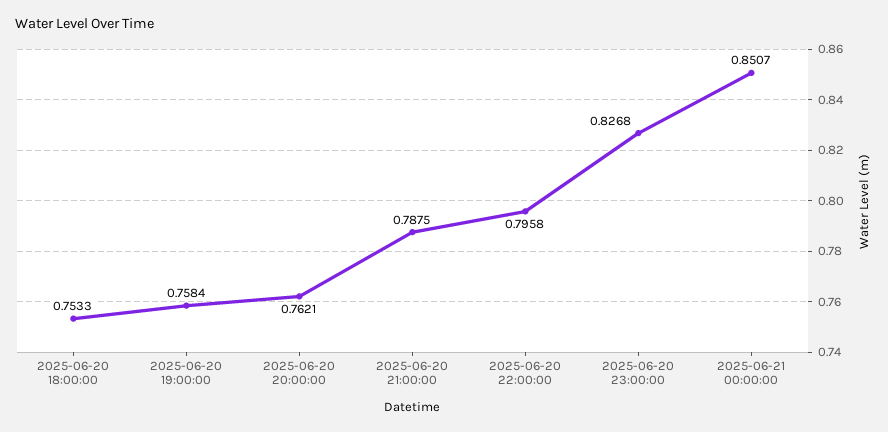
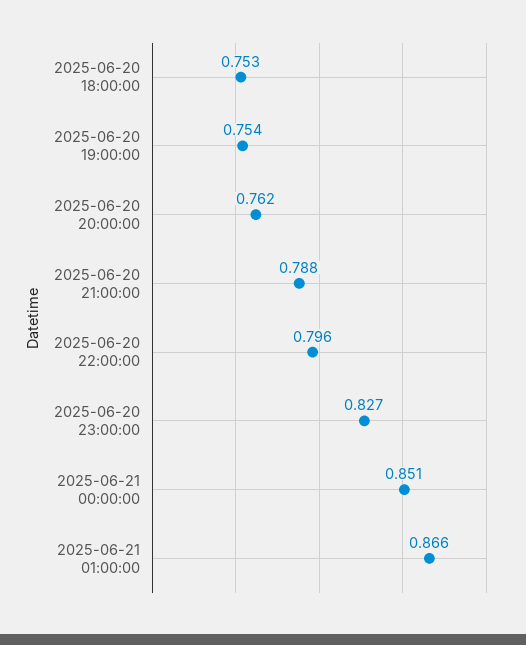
2025-06-20 19:00:00: 0.7584 -> 0.754
2025-06-21 01:00:00: none -> 0.866

